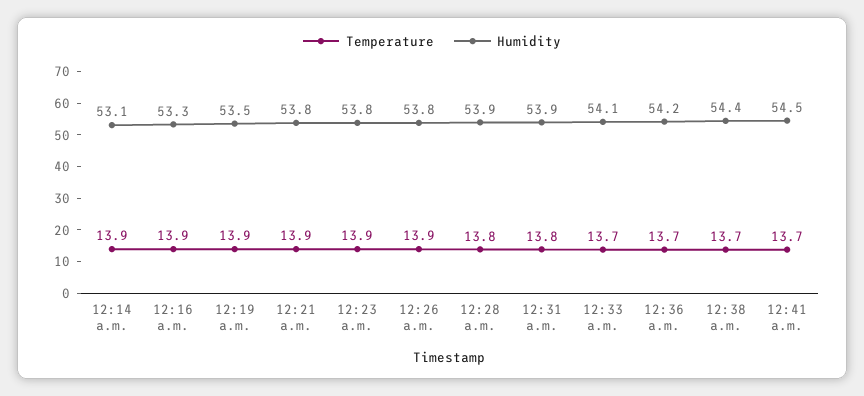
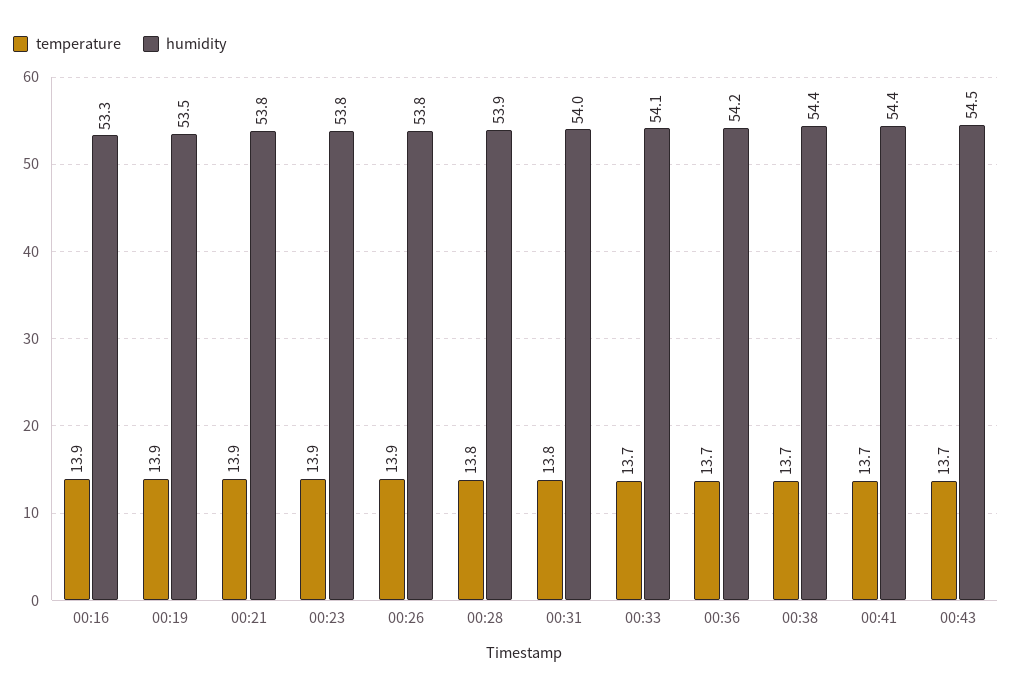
Temperature, 12:14 a.m.: 13.9 -> none
Humidity, 12:14 a.m.: 53.1 -> none
Humidity, 12:31 a.m.: 53.9 -> 54
Humidity, 12:41 a.m.: 54.5 -> 54.4
Temperature, 00:43: none -> 13.7
Humidity, 00:43: none -> 54.5

